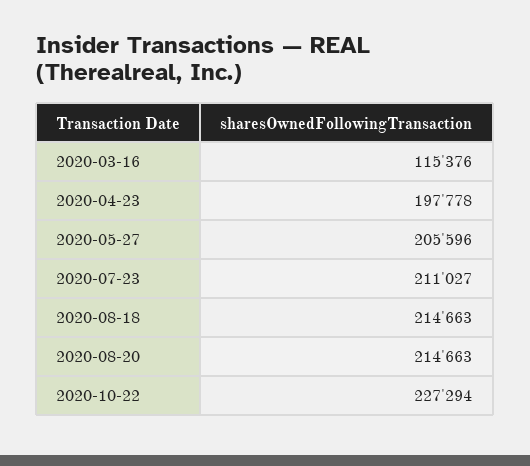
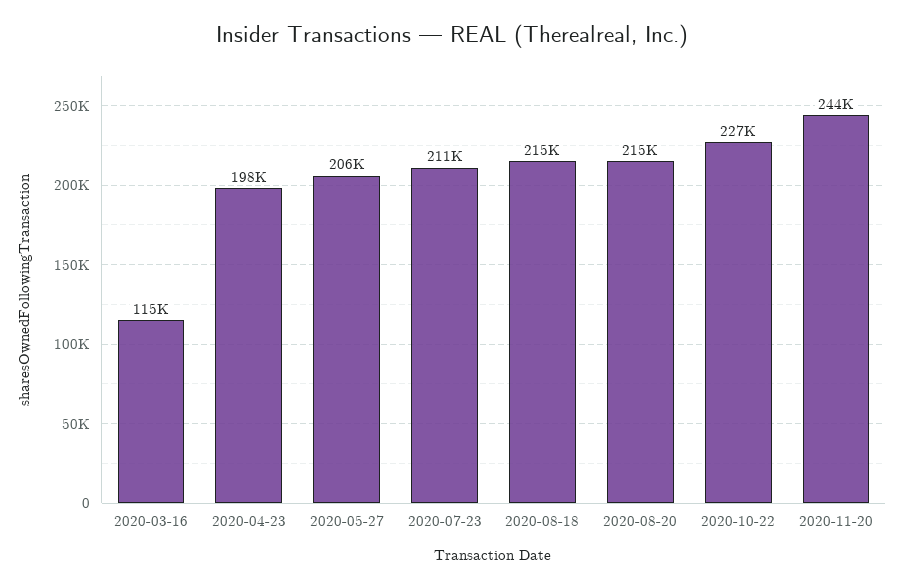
2020-11-20: none -> 244000

